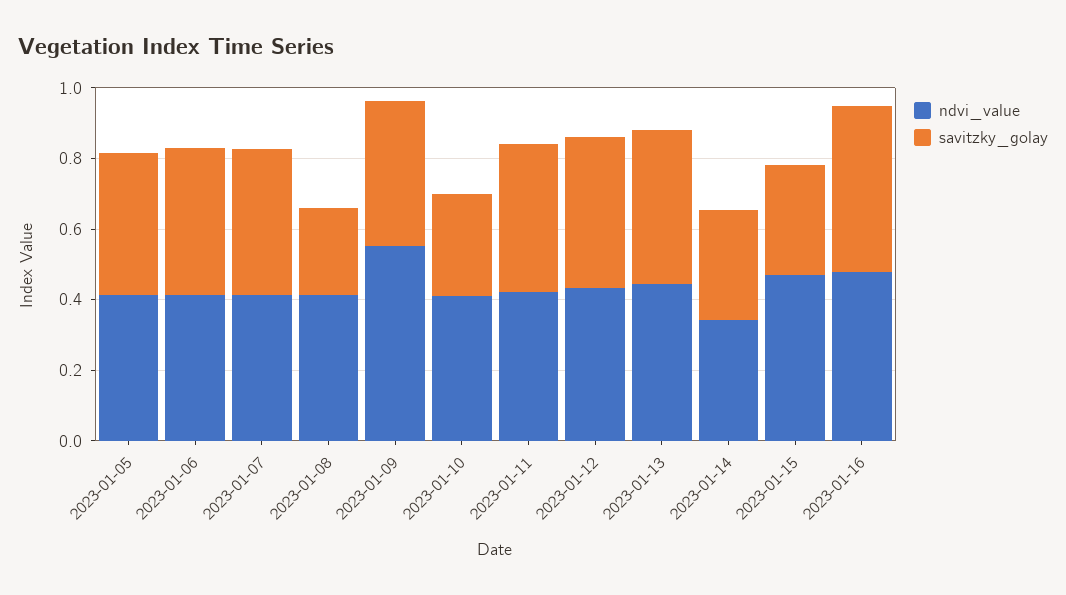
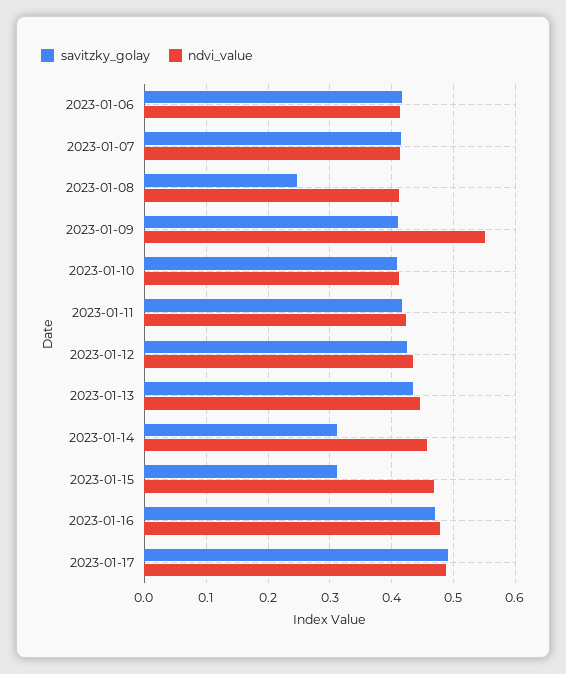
ndvi_value, 2023-01-05: 0.4 -> none
savitzky_golay, 2023-01-05: 0.4 -> none
savitzky_golay, 2023-01-10: 0.3 -> 0.41
ndvi_value, 2023-01-14: 0.35 -> 0.46
savitzky_golay, 2023-01-17: none -> 0.49
ndvi_value, 2023-01-17: none -> 0.49

